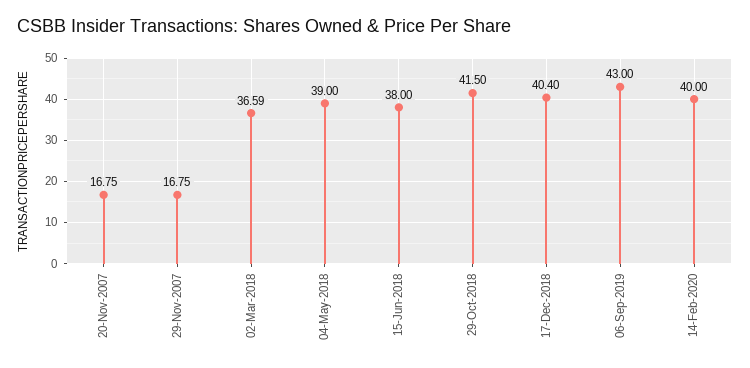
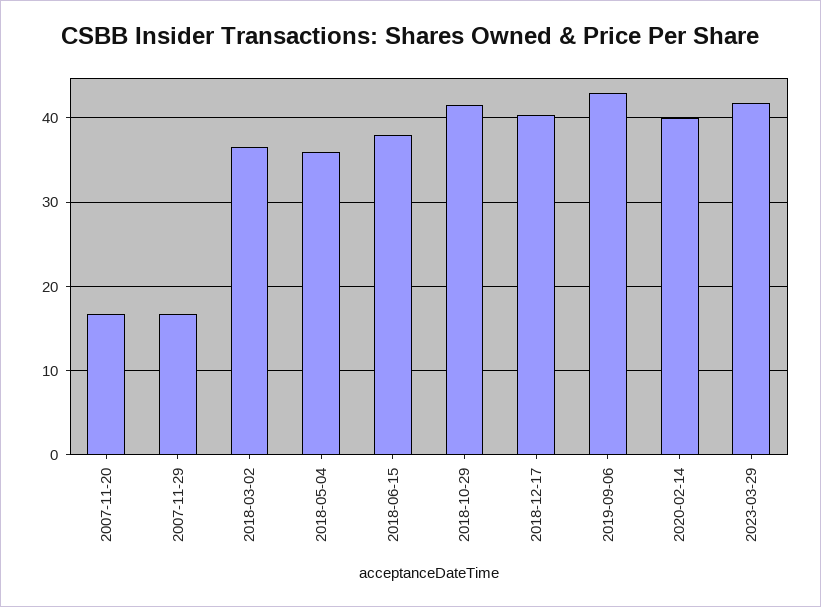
04-May-2018: 39 -> 36
2023-03-29: none -> 42

